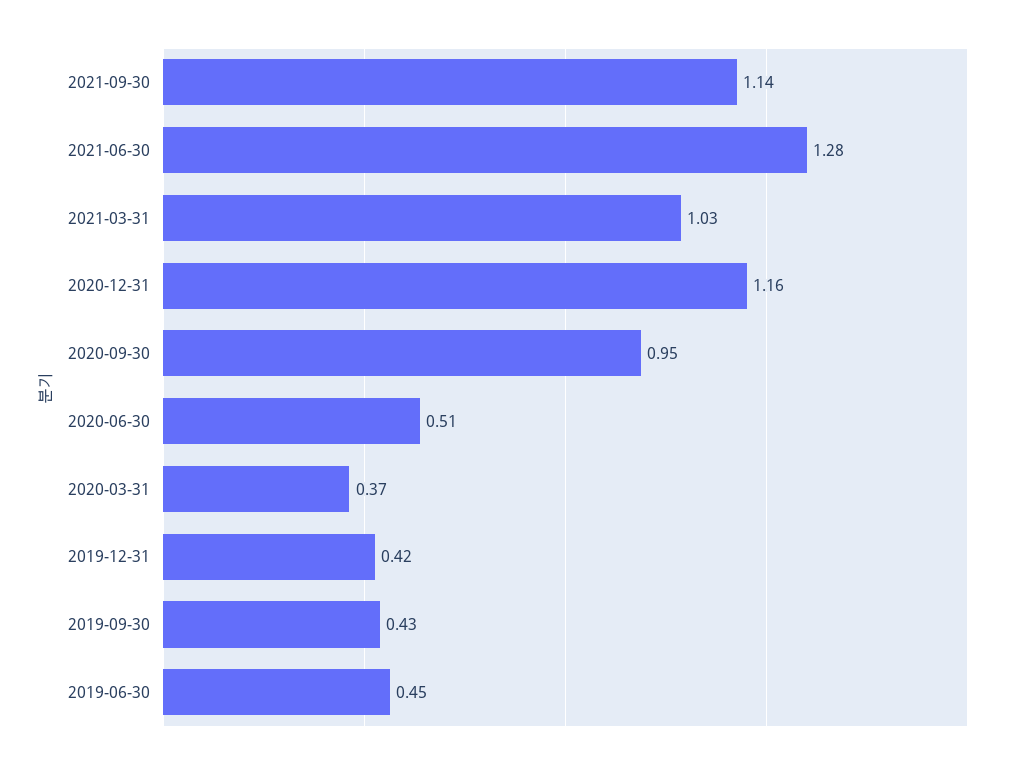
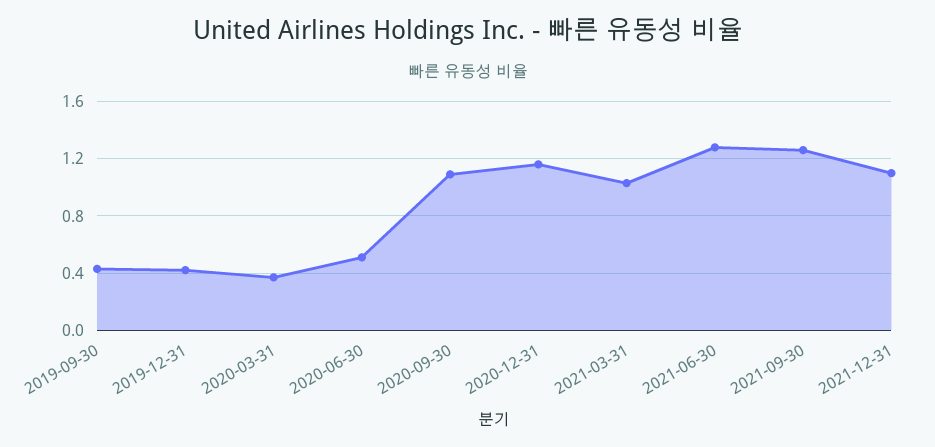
2021-09-30: 1.14 -> 1.25
2020-09-30: 0.95 -> 1.1
2019-06-30: 0.45 -> none
2021-12-31: none -> 1.1

